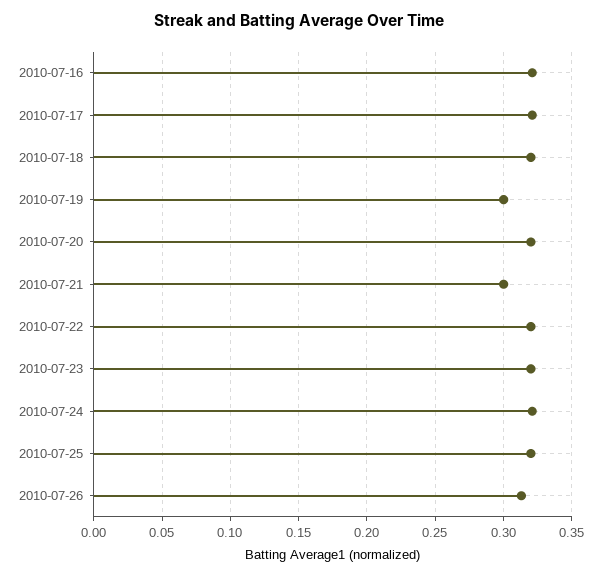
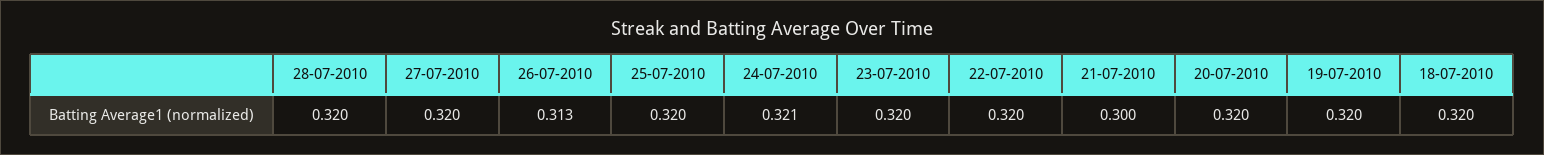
2010-07-16: 0.32 -> none
2010-07-17: 0.32 -> none
2010-07-19: 0.3 -> 0.32
28-07-2010: none -> 0.32
27-07-2010: none -> 0.32

